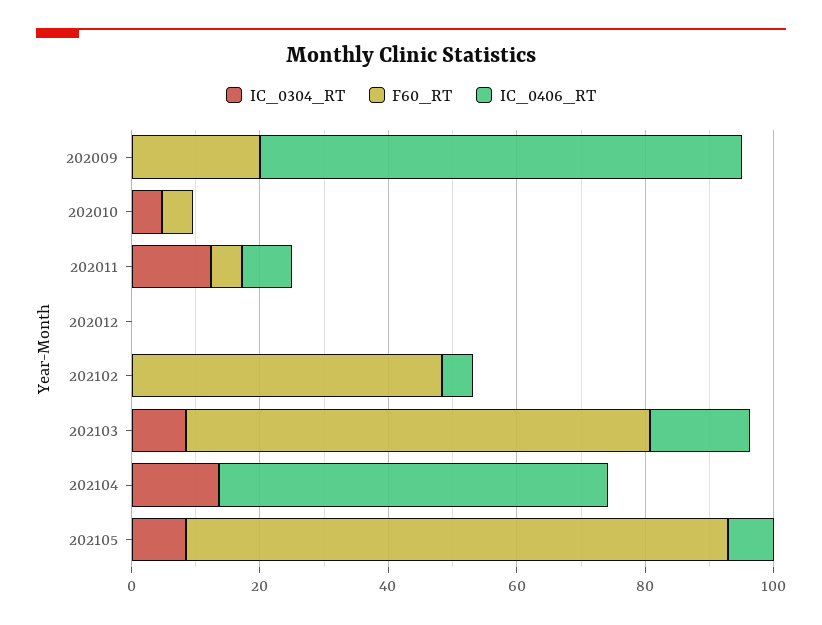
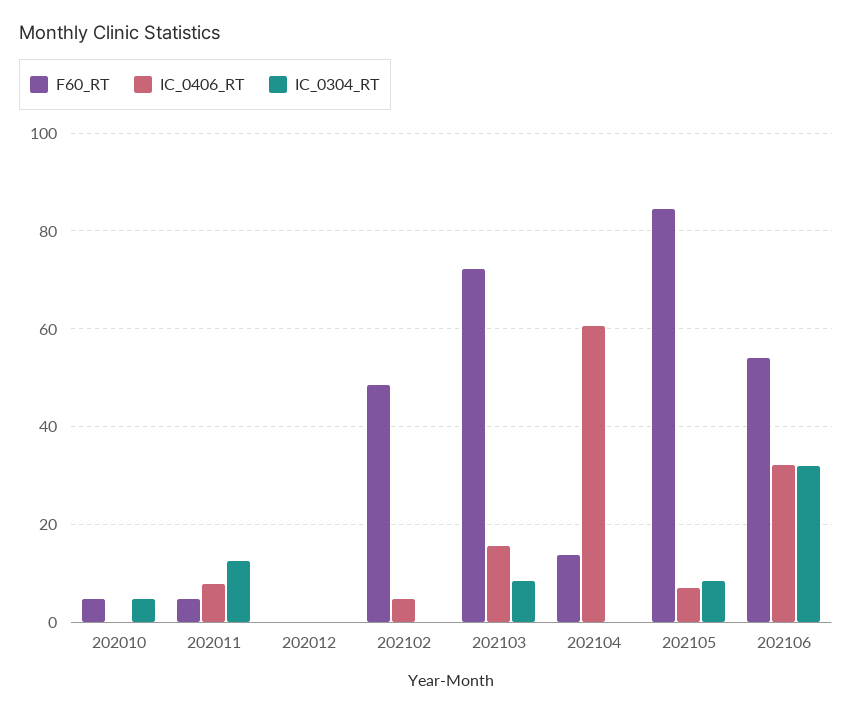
IC_0304_RT, 202009: 0 -> none
F60_RT, 202009: 20 -> none
IC_0406_RT, 202009: 75 -> none
IC_0304_RT, 202104: 15 -> 0
F60_RT, 202104: 0 -> 14
F60_RT, 202106: none -> 54
IC_0406_RT, 202106: none -> 32
IC_0304_RT, 202106: none -> 32

